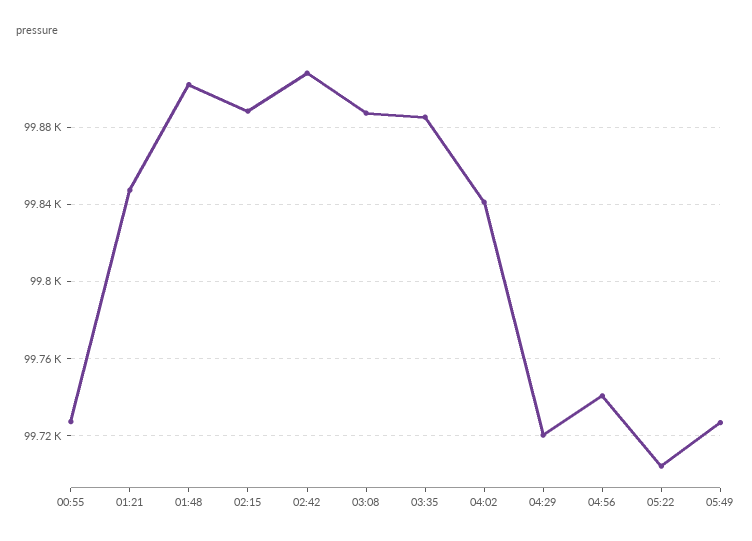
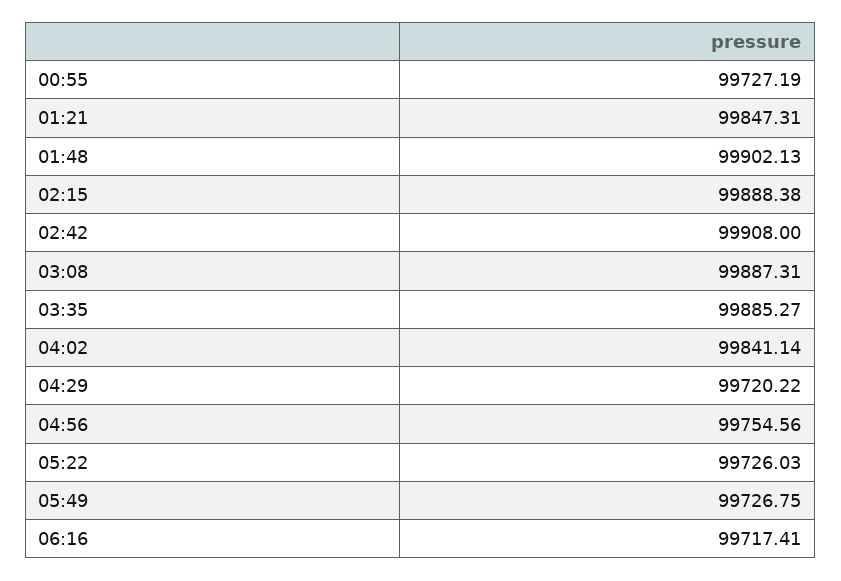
04:56: 99740 -> 99754.56
05:22: 99705 -> 99726.03
06:16: none -> 99717.41

